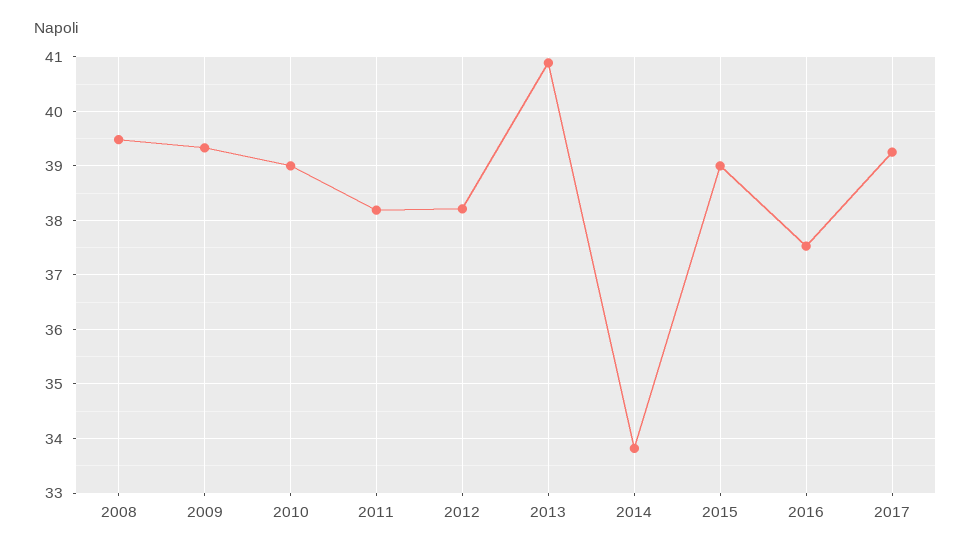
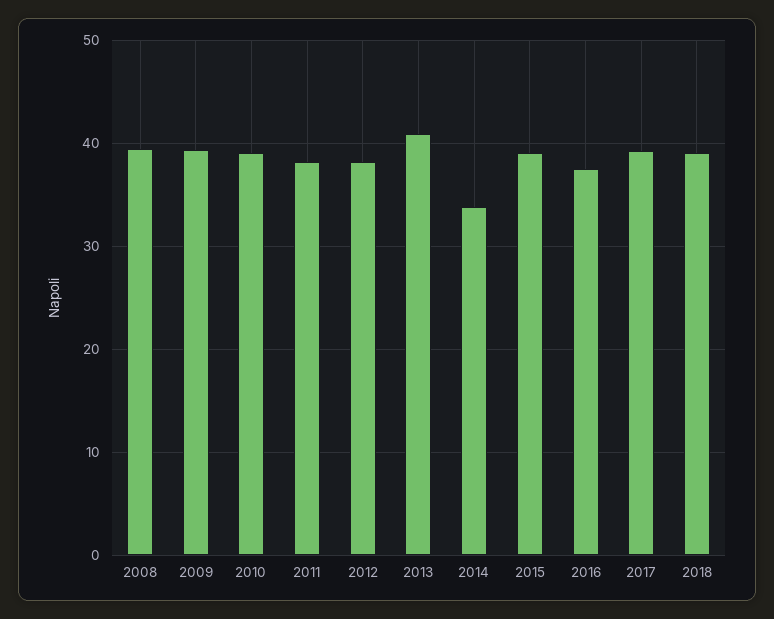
2018: none -> 39

